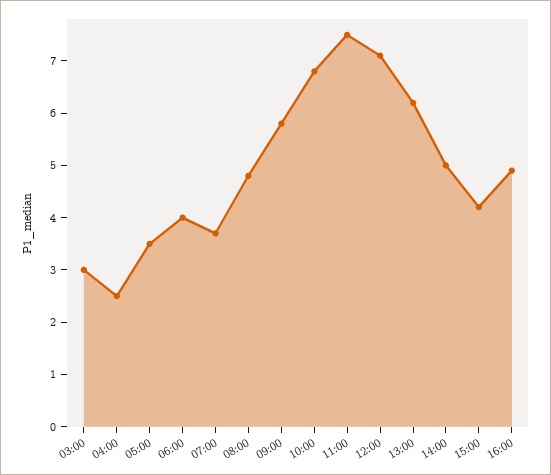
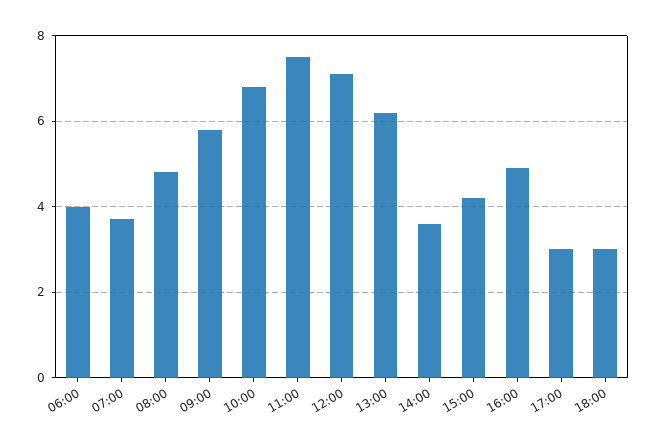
03:00: 3 -> none
04:00: 2.5 -> none
05:00: 3.5 -> none
14:00: 5 -> 3.5
17:00: none -> 3
18:00: none -> 3

